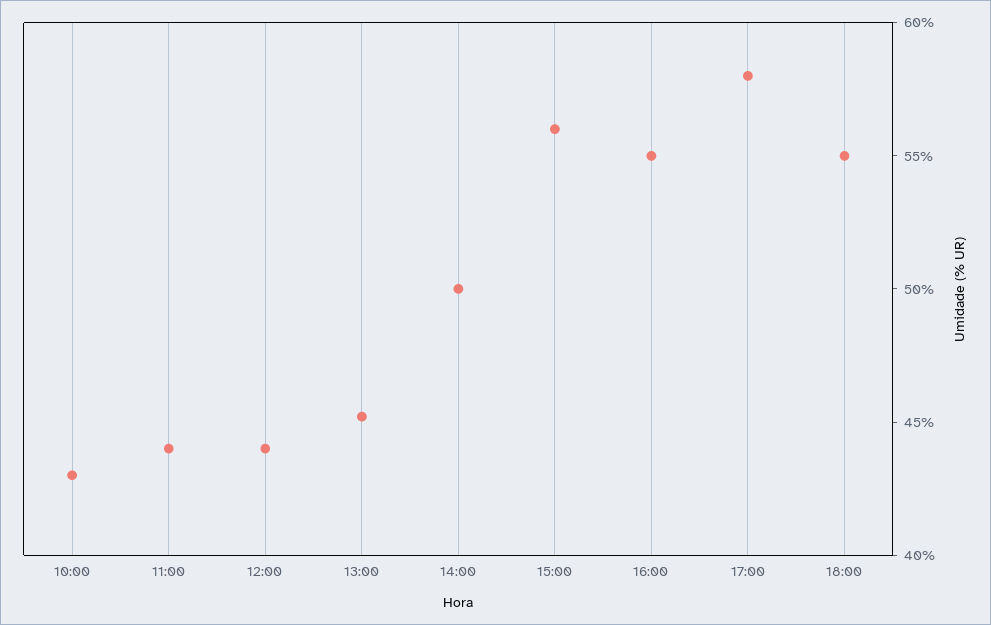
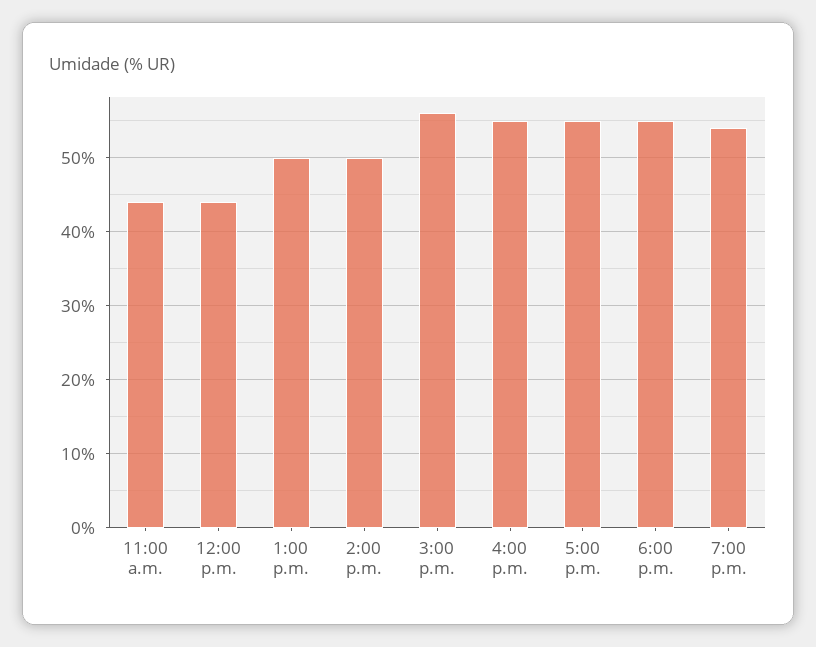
10:00: 43 -> none
13:00: 45 -> 50
17:00: 58 -> 55
7:00 p.m.: none -> 54

